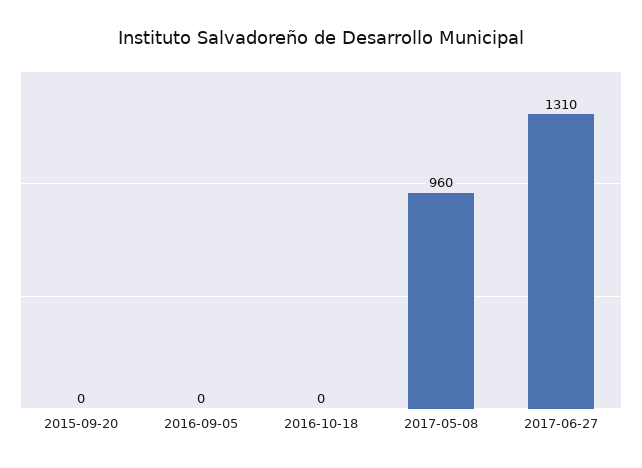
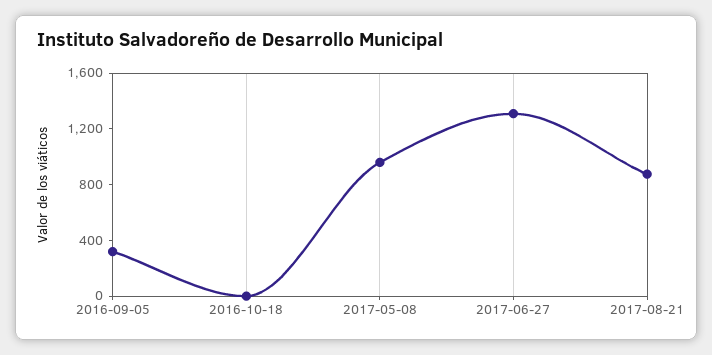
2015-09-20: 0 -> none
2016-09-05: 0 -> 300
2017-08-21: none -> 900

